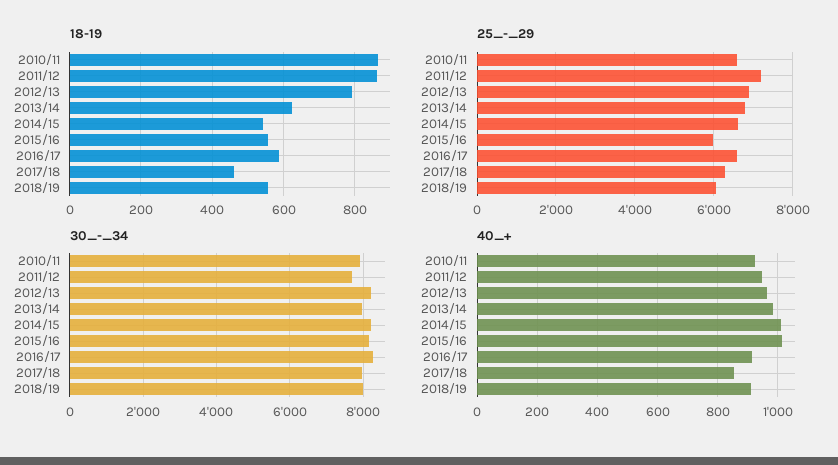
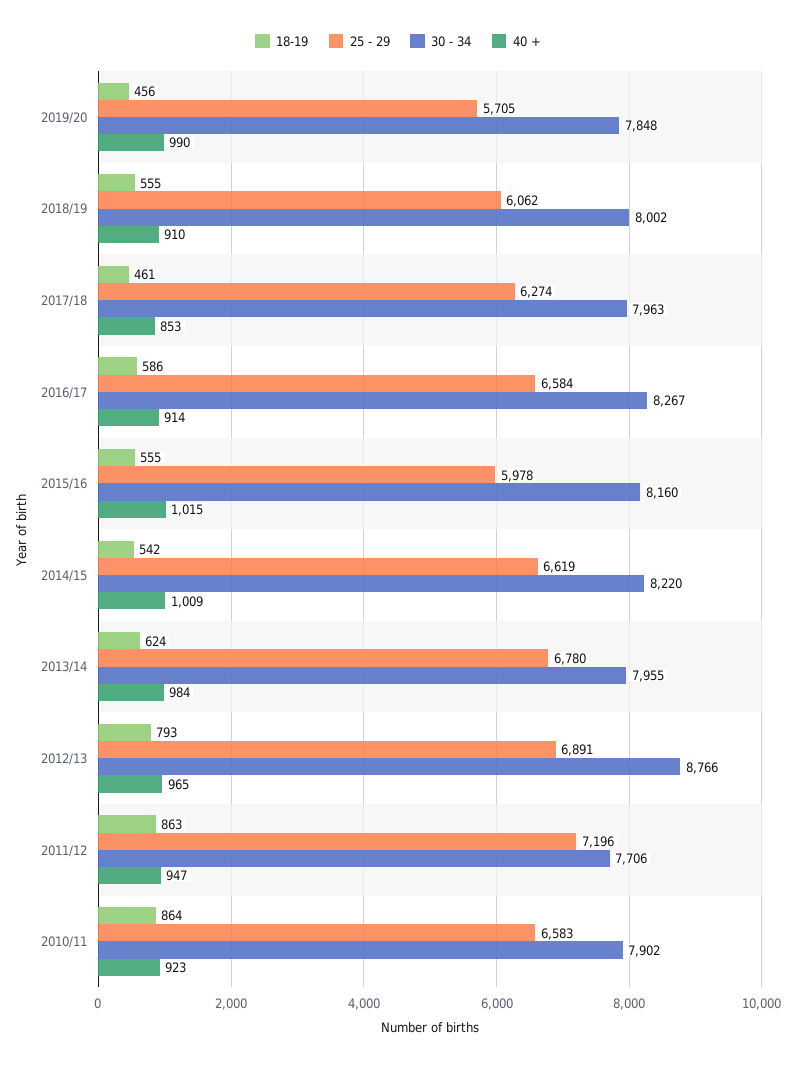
30_-_34, 2012/13: 8200 -> 8766
18-19, 2019/20: none -> 456
25_-_29, 2019/20: none -> 5705
30_-_34, 2019/20: none -> 7848
40_+, 2019/20: none -> 990

